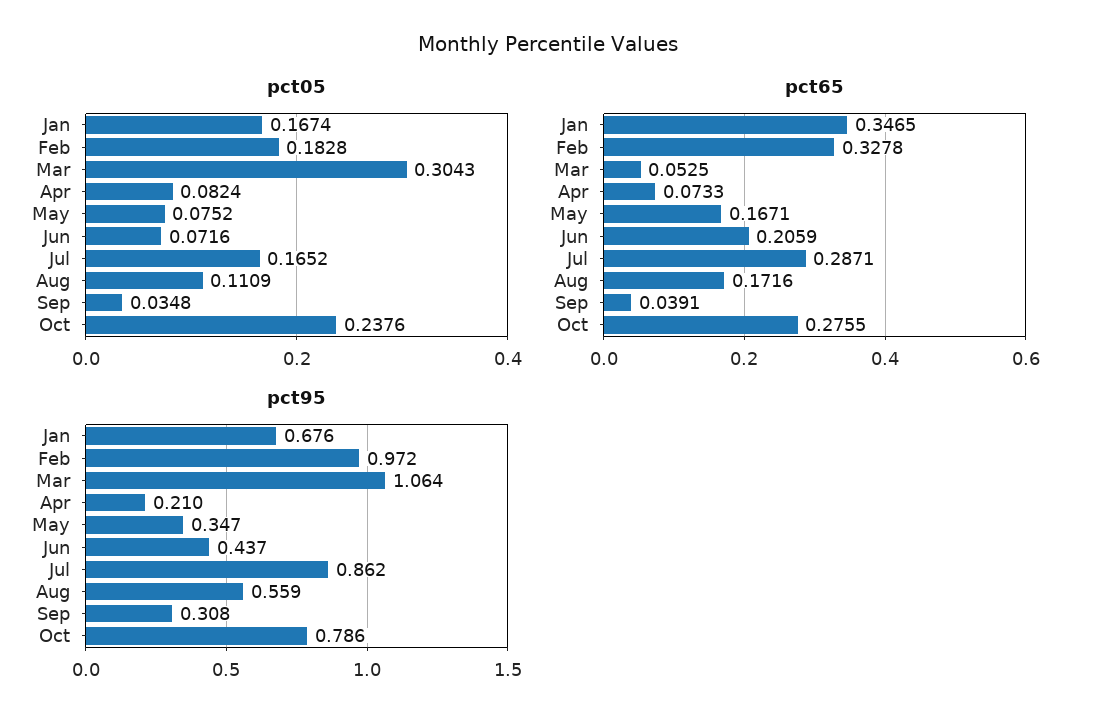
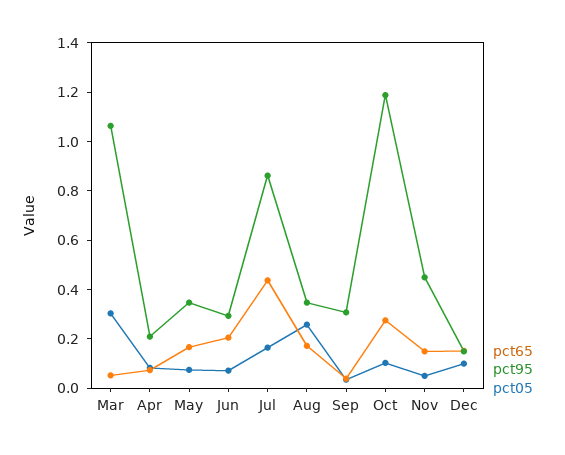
pct05, Jan: 0.1674 -> none
pct05, Feb: 0.1828 -> none
pct05, Aug: 0.1109 -> 0.25
pct05, Oct: 0.2376 -> 0.1
pct65, Jan: 0.3465 -> none
pct65, Feb: 0.3278 -> none
pct65, Jul: 0.2871 -> 0.45
pct95, Jan: 0.676 -> none
pct95, Feb: 0.972 -> none
pct95, Jun: 0.437 -> 0.3
pct95, Aug: 0.559 -> 0.35
pct95, Oct: 0.786 -> 1.2
pct65, Nov: none -> 0.15
pct95, Nov: none -> 0.45
pct05, Nov: none -> 0.05
pct65, Dec: none -> 0.15
pct95, Dec: none -> 0.15
pct05, Dec: none -> 0.1

